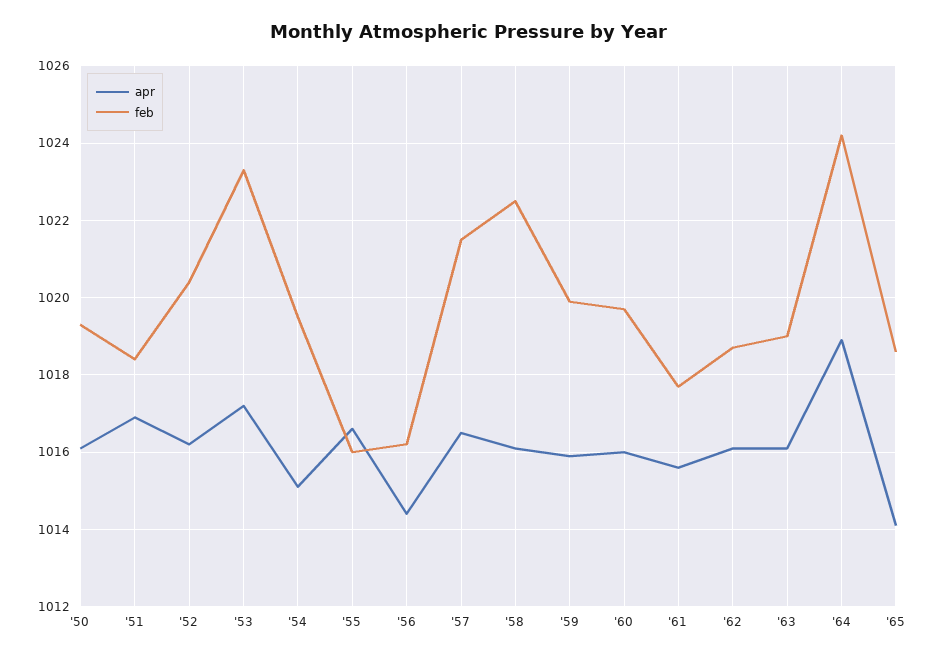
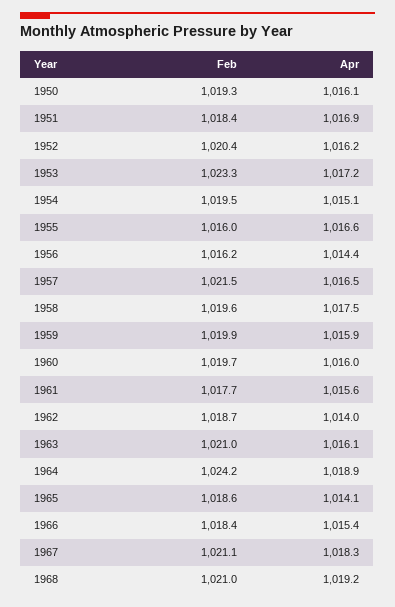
apr, '58: 1016 -> 1017.5
feb, '58: 1022.5 -> 1019.6
apr, '62: 1016 -> 1014
feb, '63: 1019 -> 1021
feb, 1966: none -> 1018.4
apr, 1966: none -> 1015.4
feb, 1967: none -> 1021.1
apr, 1967: none -> 1018.3
feb, 1968: none -> 1021
apr, 1968: none -> 1019.2

